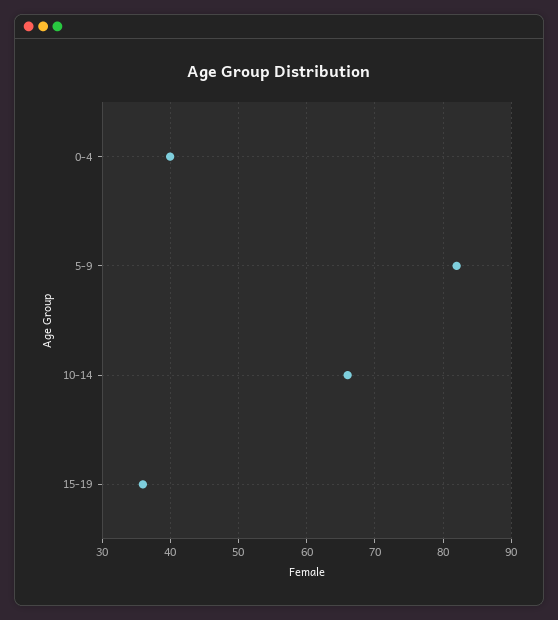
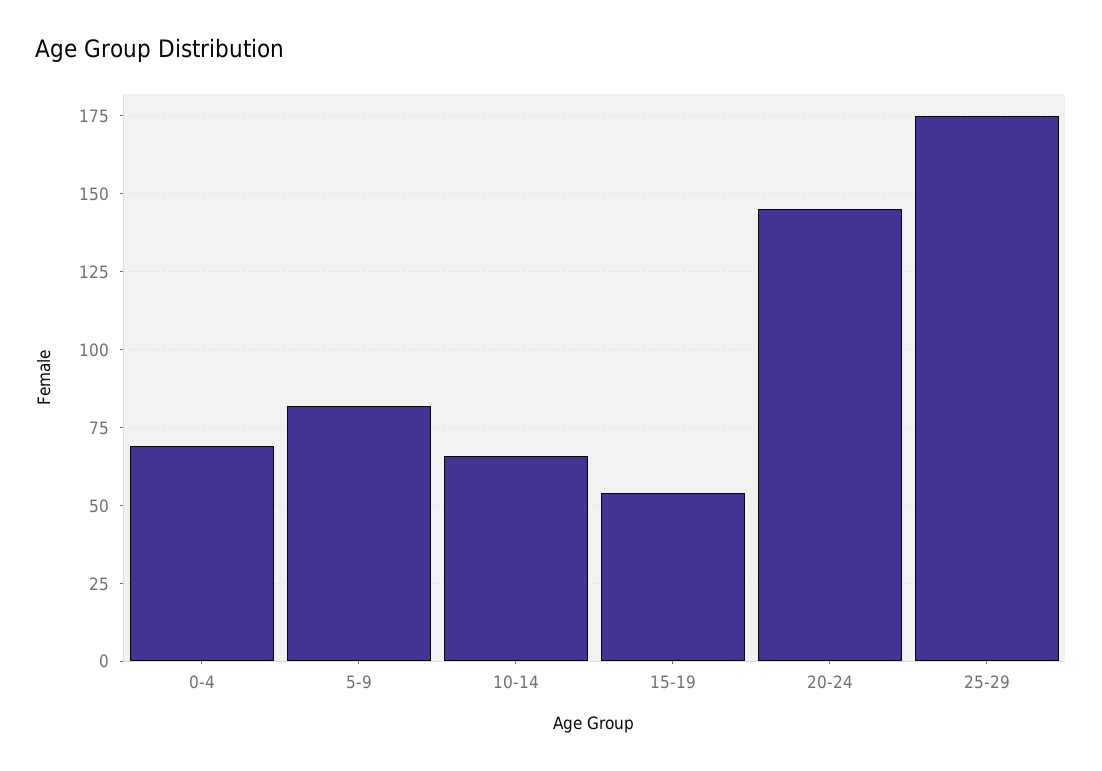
0-4: 40 -> 70
15-19: 36 -> 55
20-24: none -> 145
25-29: none -> 175

